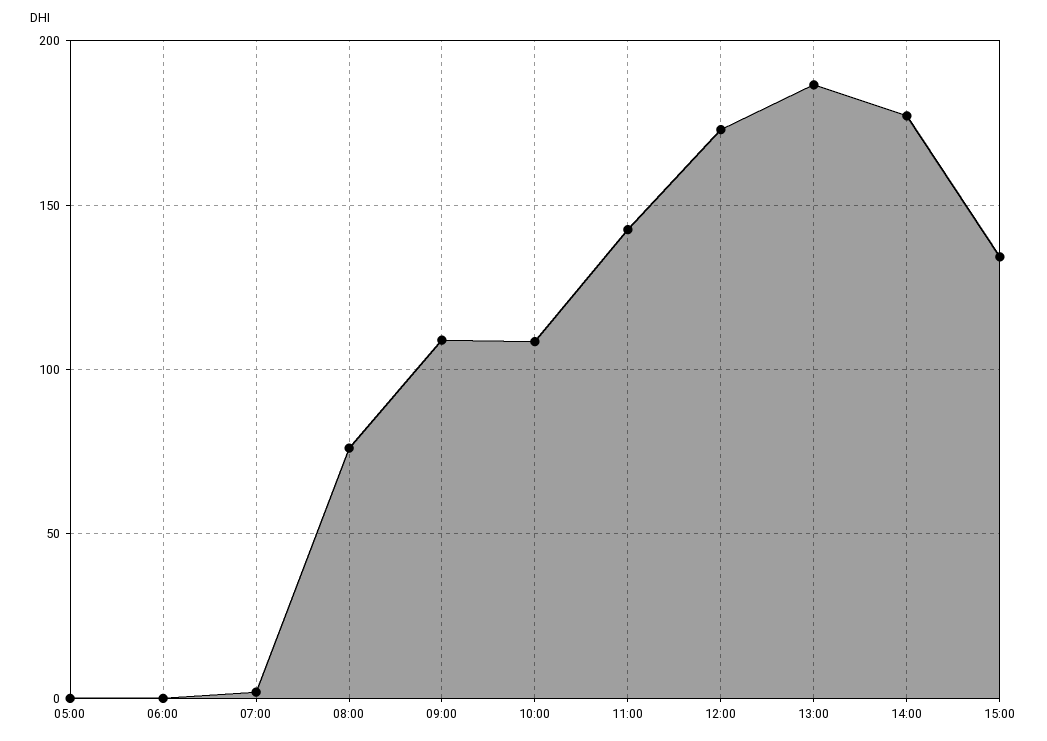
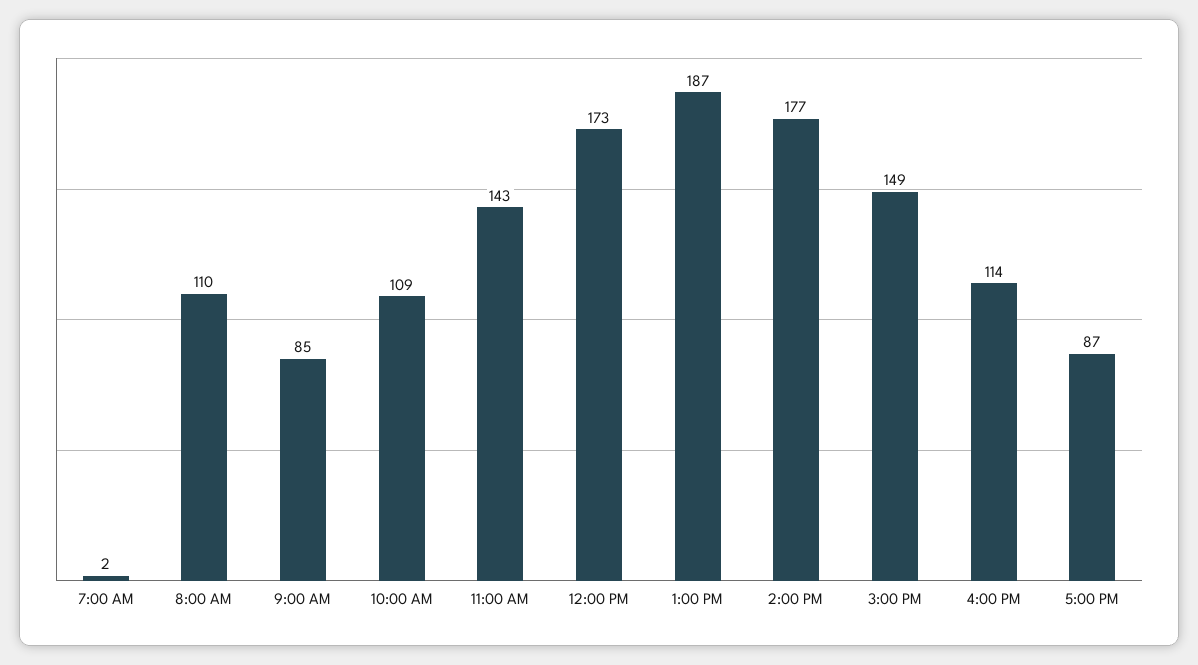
05:00: 0 -> none
06:00: 0 -> none
08:00: 75 -> 110
09:00: 110 -> 85
15:00: 135 -> 149
4:00 PM: none -> 114
5:00 PM: none -> 87

